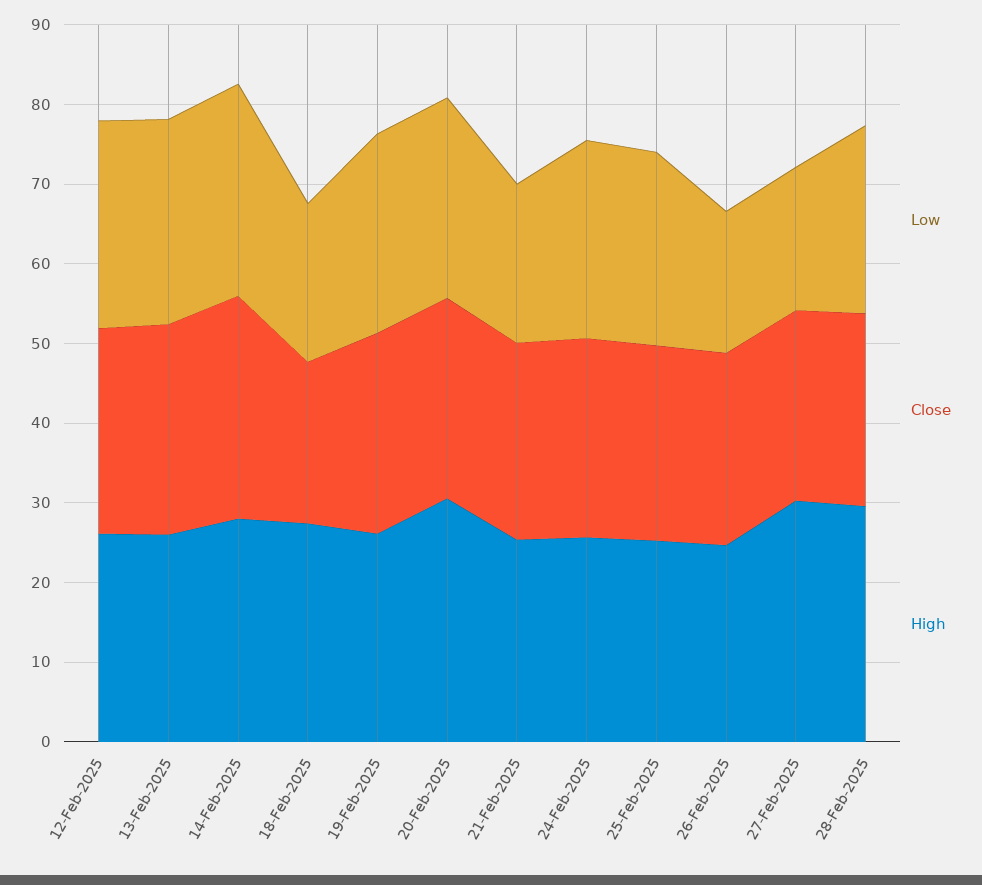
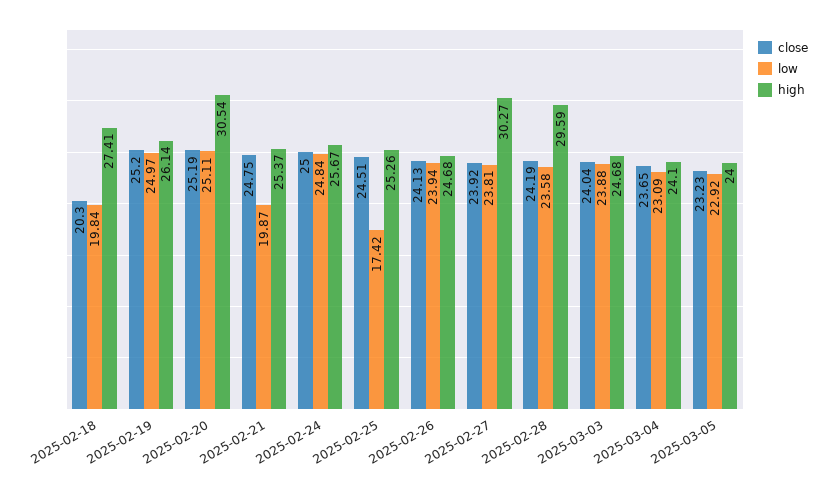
Low, 12-Feb-2025: 26 -> none
Close, 12-Feb-2025: 26 -> none
High, 12-Feb-2025: 26 -> none
Low, 13-Feb-2025: 26 -> none
Close, 13-Feb-2025: 26 -> none
High, 13-Feb-2025: 26 -> none
Low, 14-Feb-2025: 26 -> none
Close, 14-Feb-2025: 28 -> none
High, 14-Feb-2025: 28 -> none
Low, 25-Feb-2025: 24 -> 17.42
Low, 26-Feb-2025: 18 -> 23.94
Low, 27-Feb-2025: 18 -> 23.81
Close, 2025-03-03: none -> 24.04
Low, 2025-03-03: none -> 23.88
High, 2025-03-03: none -> 24.68
Close, 2025-03-04: none -> 23.65
Low, 2025-03-04: none -> 23.09
High, 2025-03-04: none -> 24.1
Close, 2025-03-05: none -> 23.23
Low, 2025-03-05: none -> 22.92
High, 2025-03-05: none -> 24

